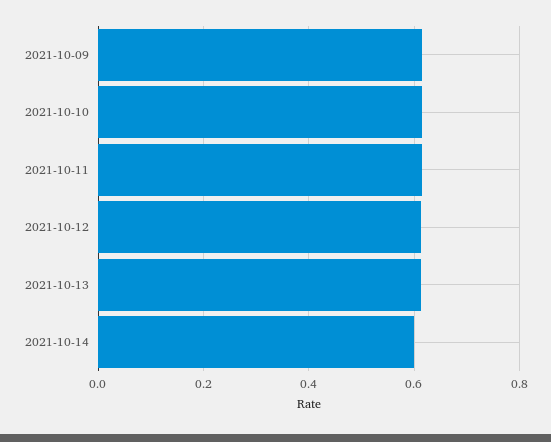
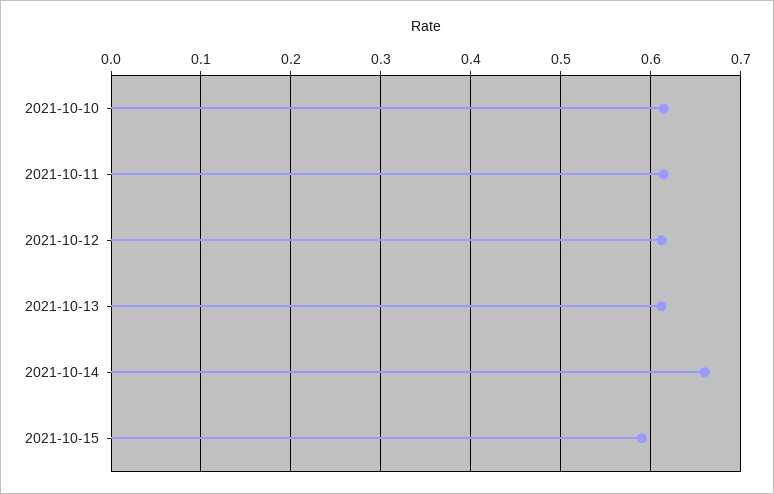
2021-10-09: 0.62 -> none
2021-10-14: 0.6 -> 0.66
2021-10-15: none -> 0.59

